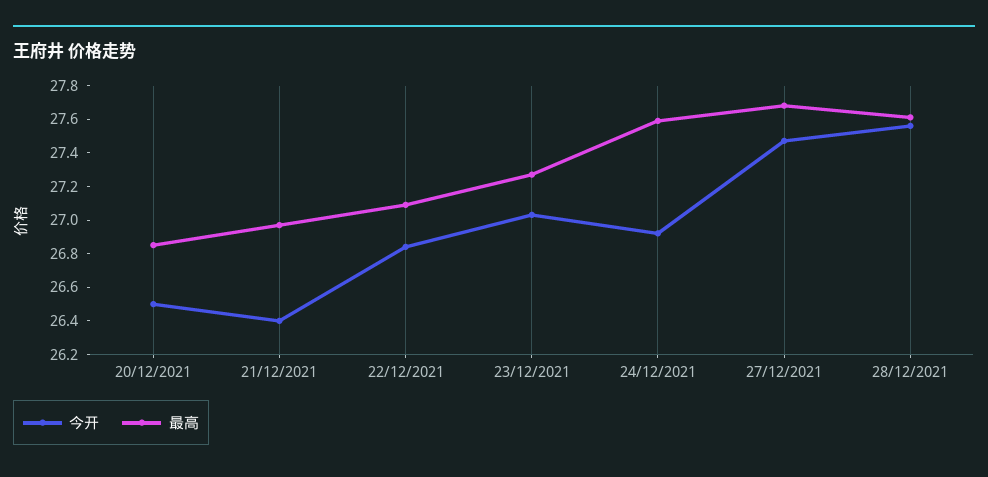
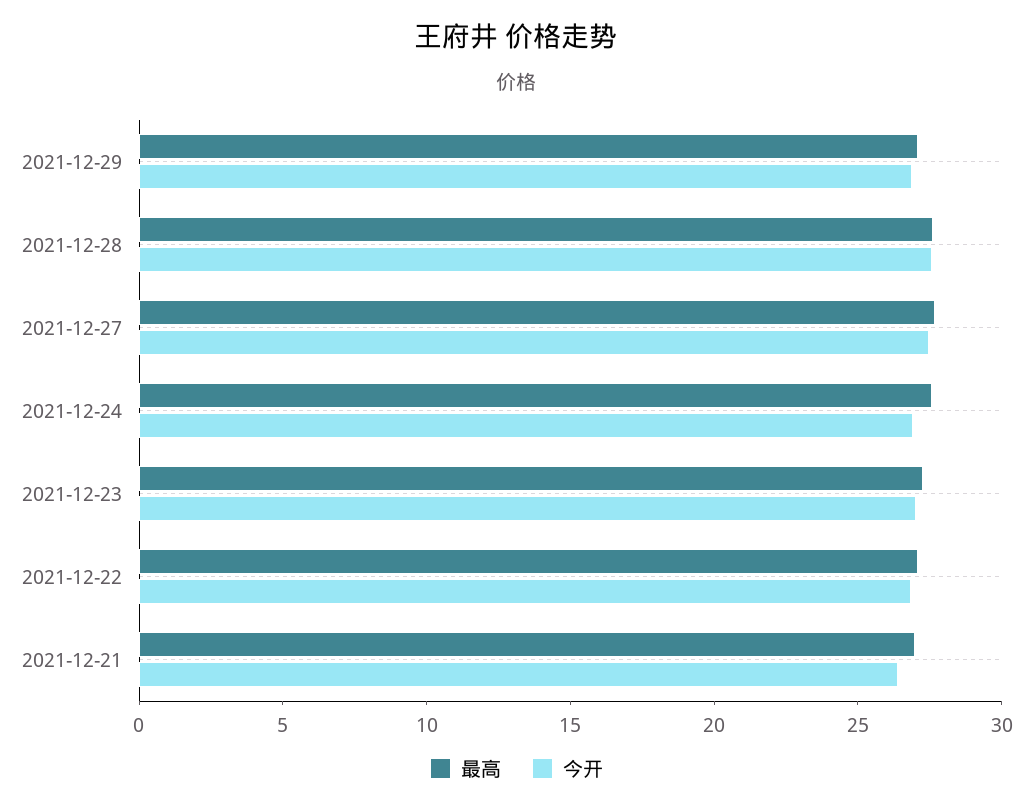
今开, 20/12/2021: 26.5 -> none
最高, 20/12/2021: 26.85 -> none
最高, 2021-12-29: none -> 27
今开, 2021-12-29: none -> 27

